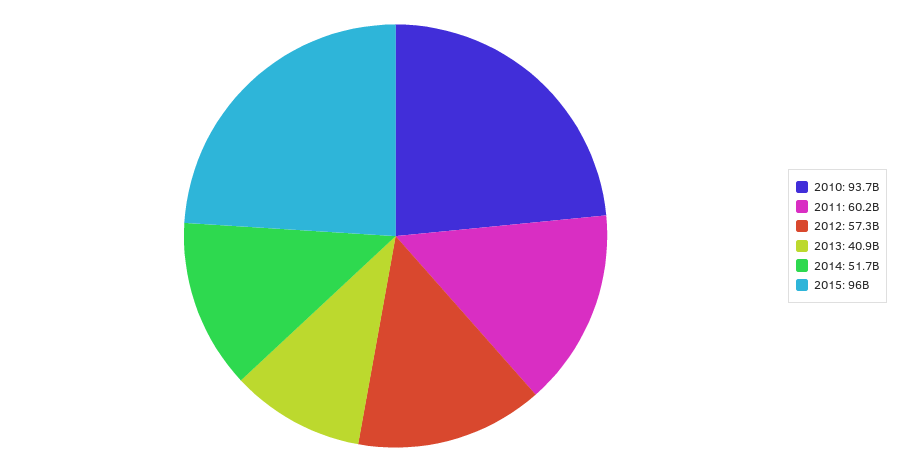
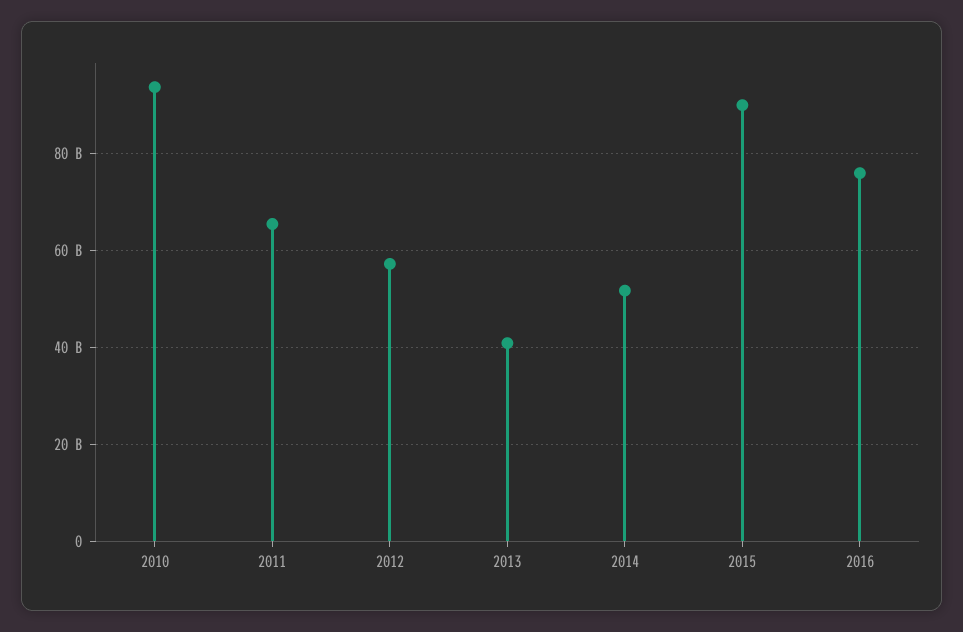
2011: 60200000000 -> 66000000000
2015: 96000000000 -> 90000000000
2016: none -> 76000000000

